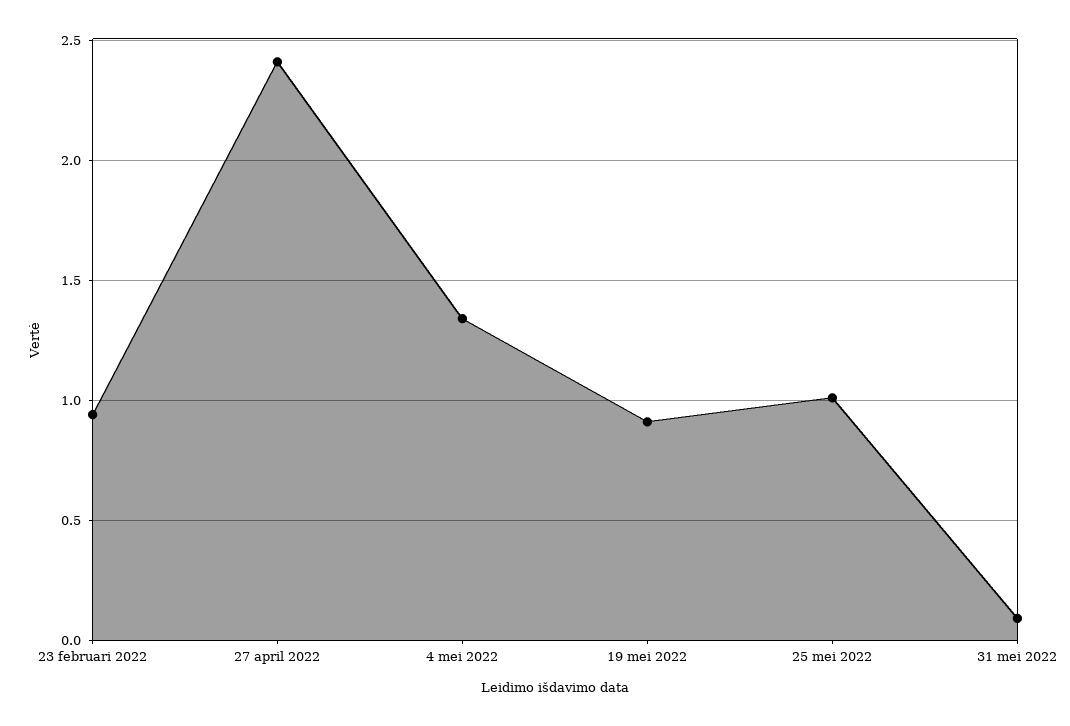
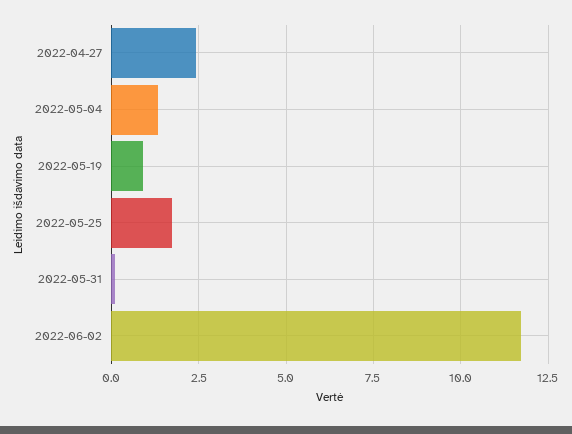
23 februari 2022: 0.95 -> none
25 mei 2022: 1 -> 1.75
2022-06-02: none -> 11.75

